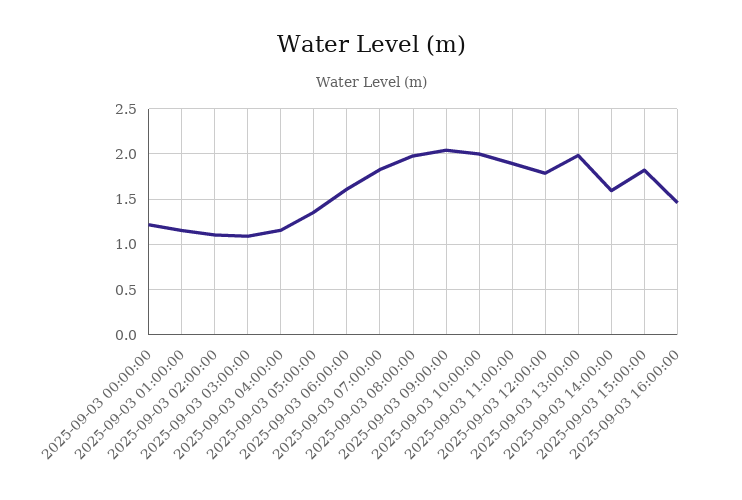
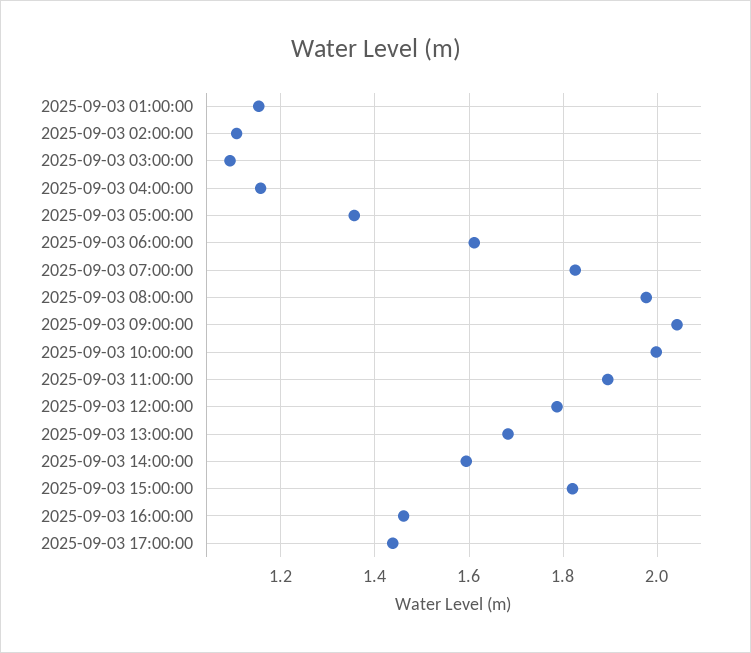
2025-09-03 00:00:00: 1.2 -> none
2025-09-03 13:00:00: 2 -> 1.68
2025-09-03 17:00:00: none -> 1.44

